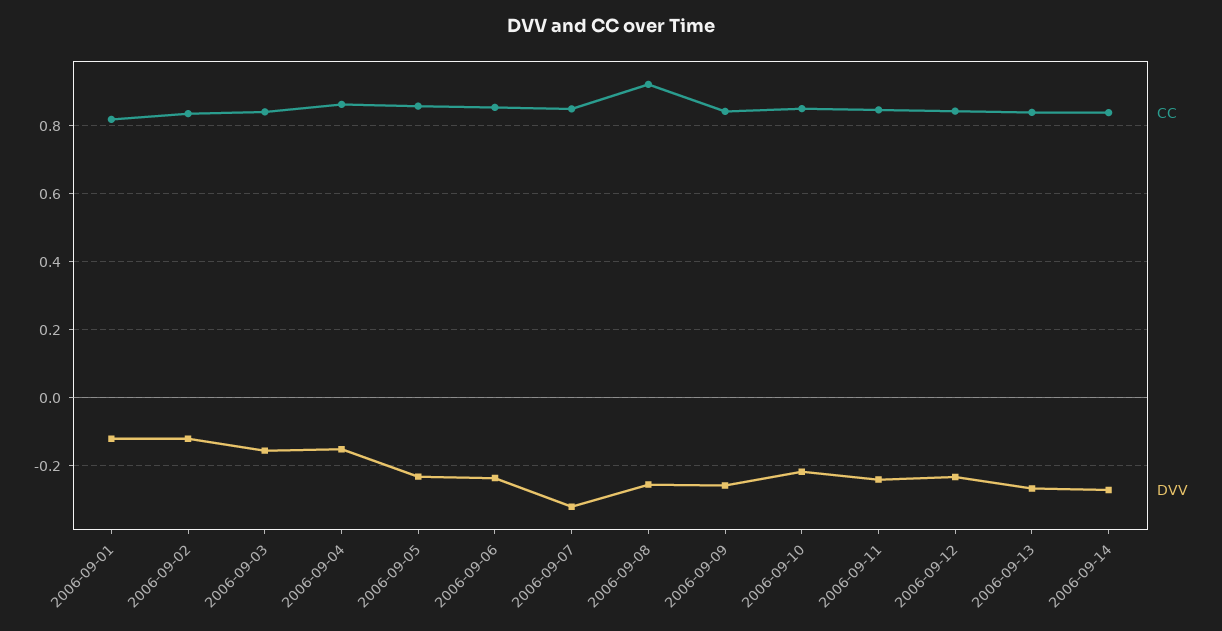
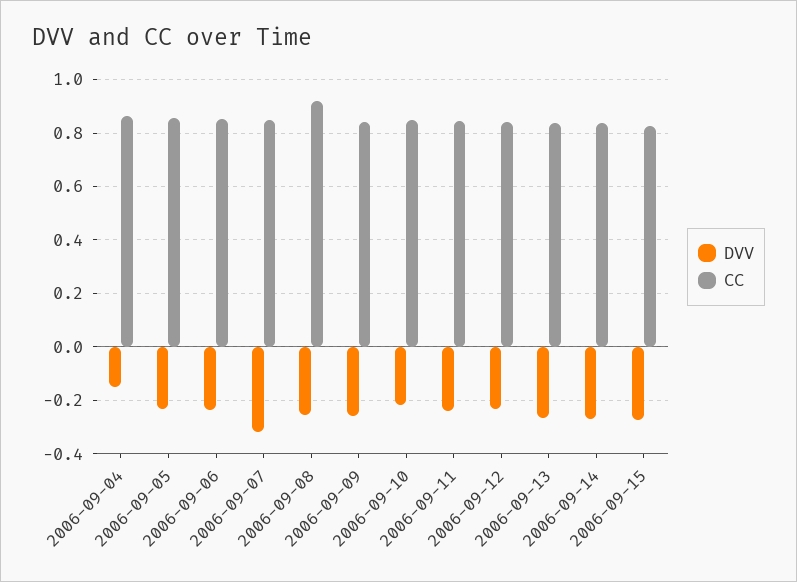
CC, 2006-09-01: 0.82 -> none
DVV, 2006-09-01: -0.12 -> none
CC, 2006-09-02: 0.84 -> none
DVV, 2006-09-02: -0.12 -> none
CC, 2006-09-03: 0.84 -> none
DVV, 2006-09-03: -0.16 -> none
DVV, 2006-09-15: none -> -0.275
CC, 2006-09-15: none -> 0.825

